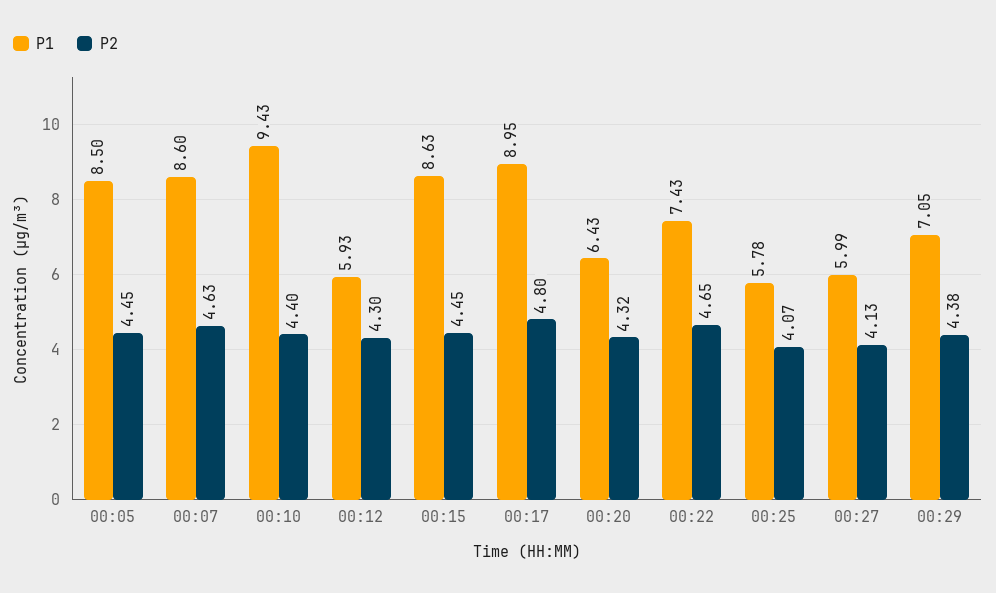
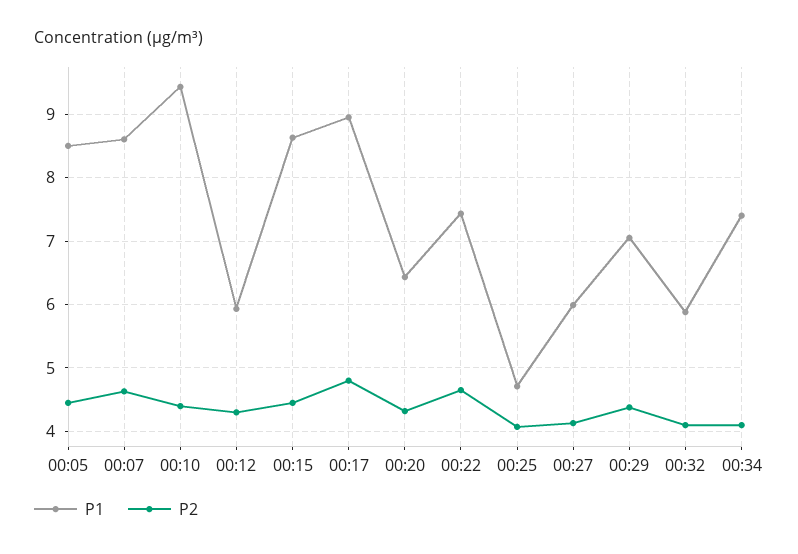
P1, 00:25: 5.78 -> 4.7
P1, 00:32: none -> 5.9
P2, 00:32: none -> 4.1
P1, 00:34: none -> 7.4
P2, 00:34: none -> 4.1

